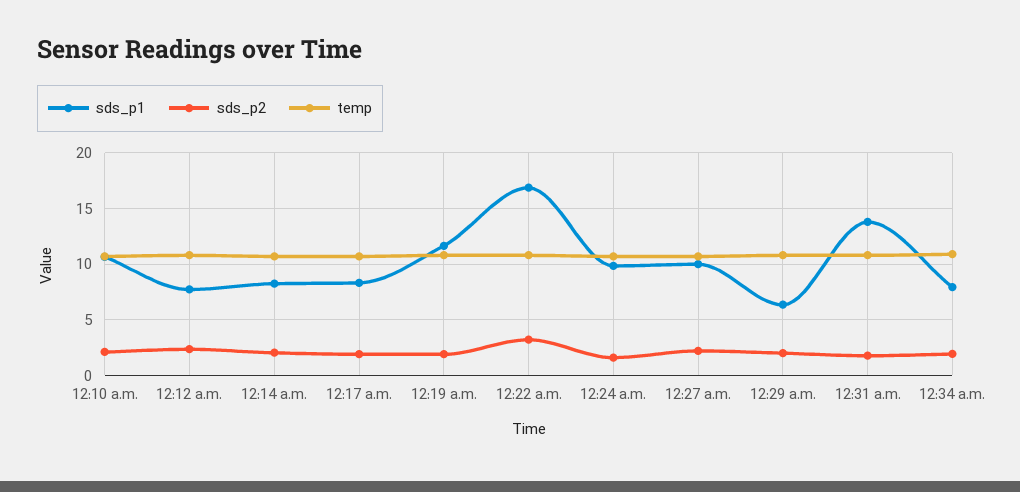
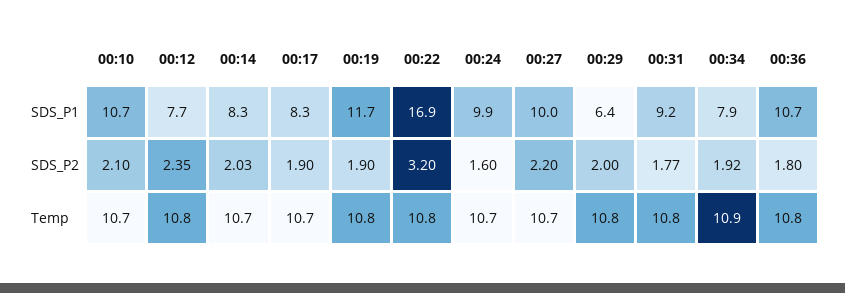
sds_p1, 12:31 a.m.: 14 -> 9.2
sds_p1, 00:36: none -> 10.7
sds_p2, 00:36: none -> 1.8
temp, 00:36: none -> 10.8

